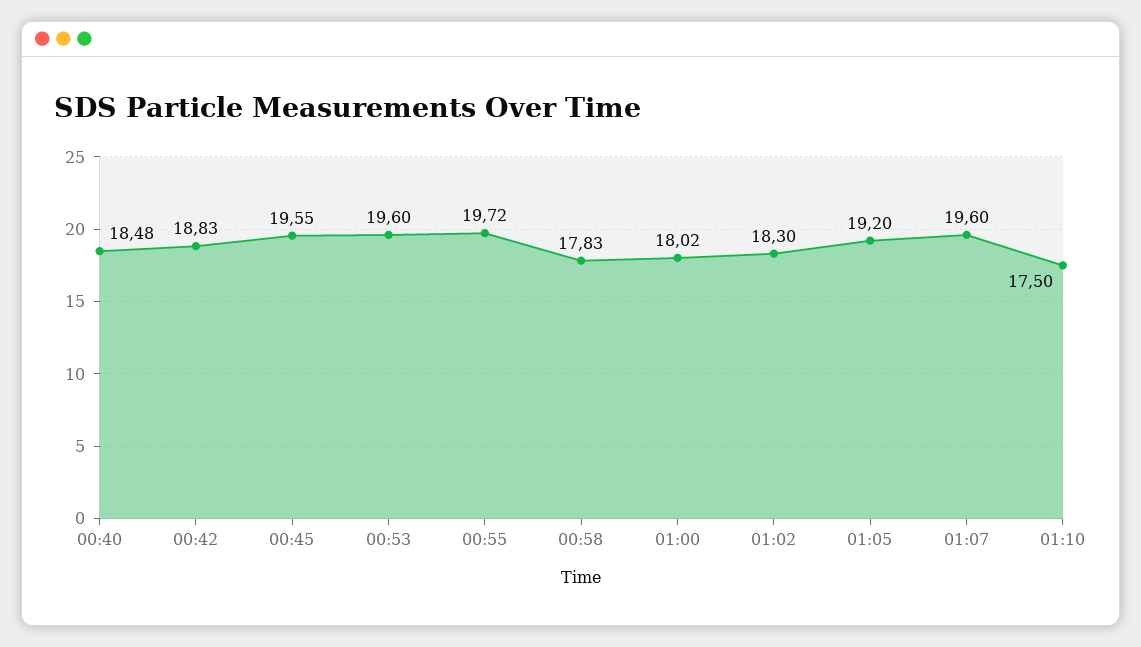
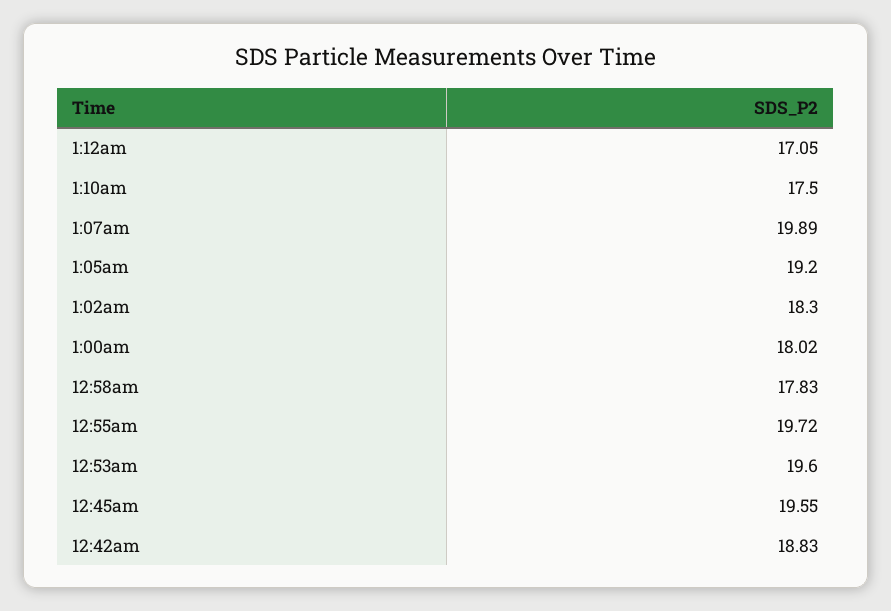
00:40: 18.48 -> none
01:07: 19.6 -> 19.89
1:12am: none -> 17.05

